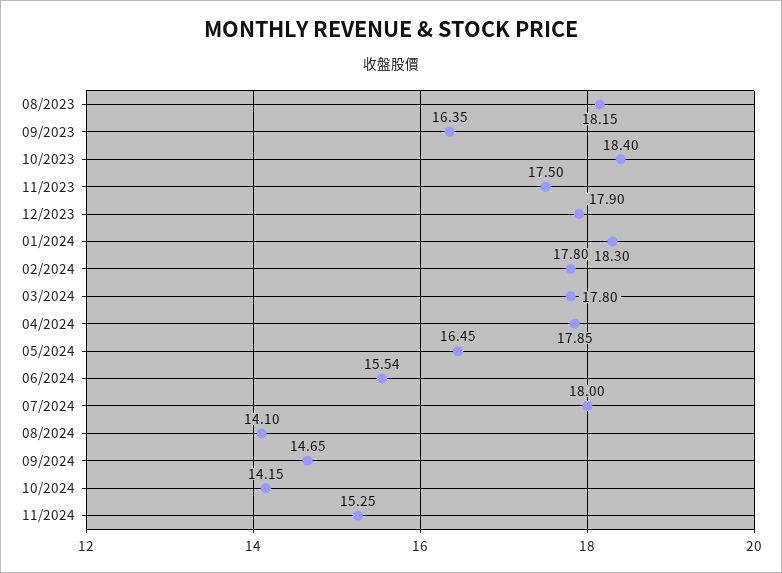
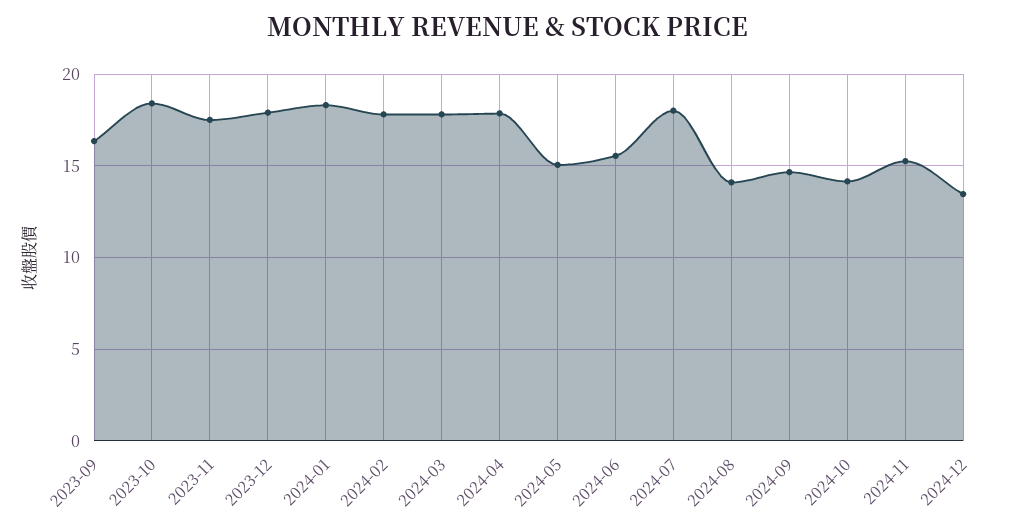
08/2023: 18.15 -> none
05/2024: 16.45 -> 15
2024-12: none -> 13.5

